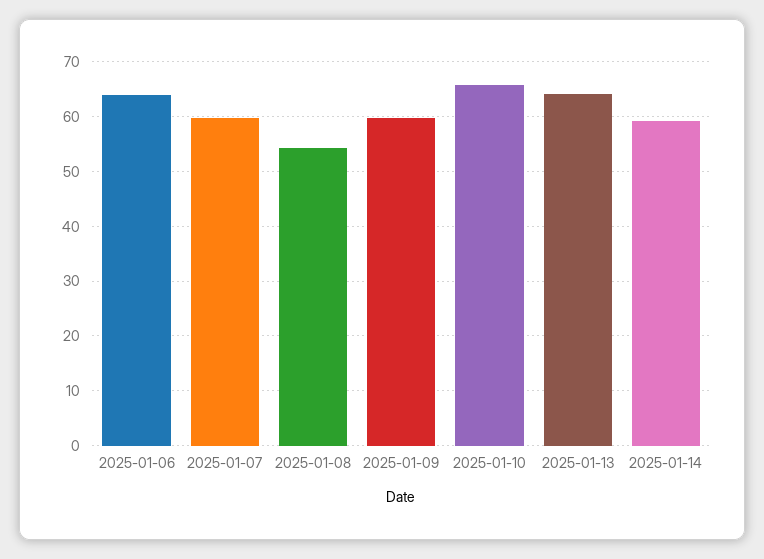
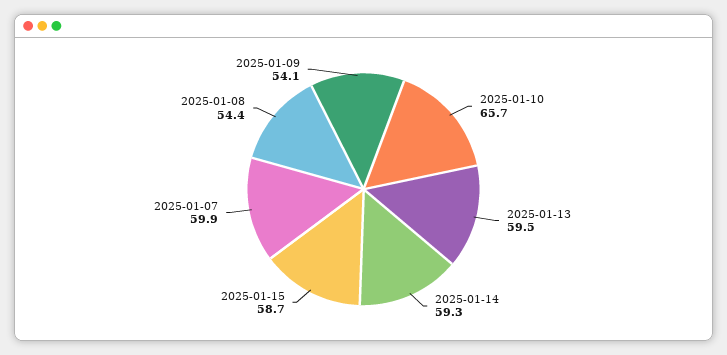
2025-01-06: 64 -> none
2025-01-09: 60 -> 54.1
2025-01-13: 64 -> 59.5
2025-01-15: none -> 58.7

